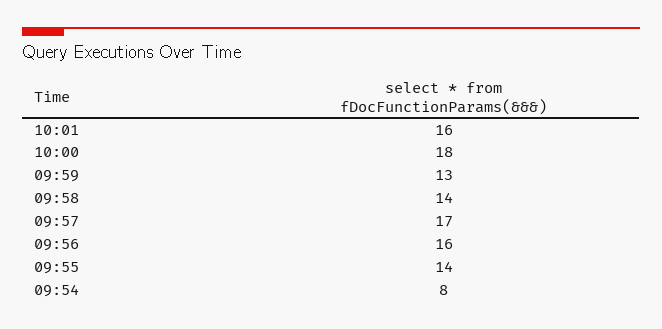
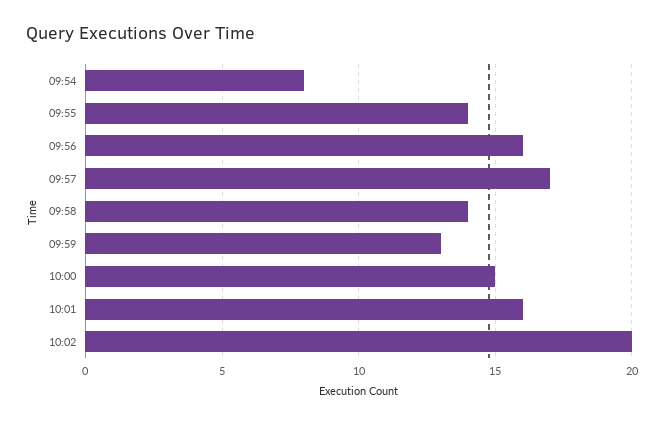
10:00: 18 -> 15
10:02: none -> 20

